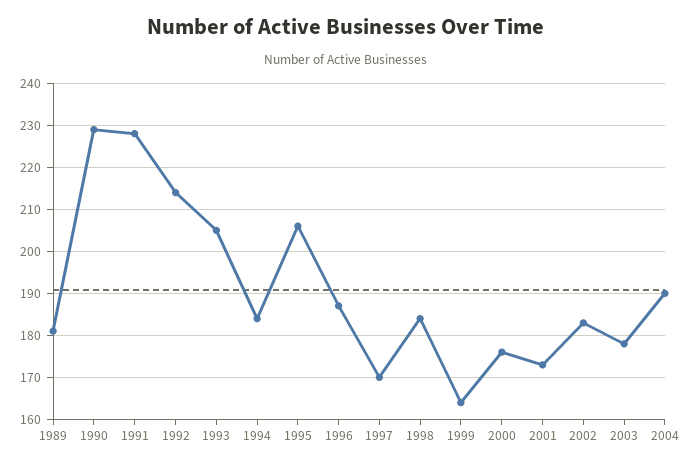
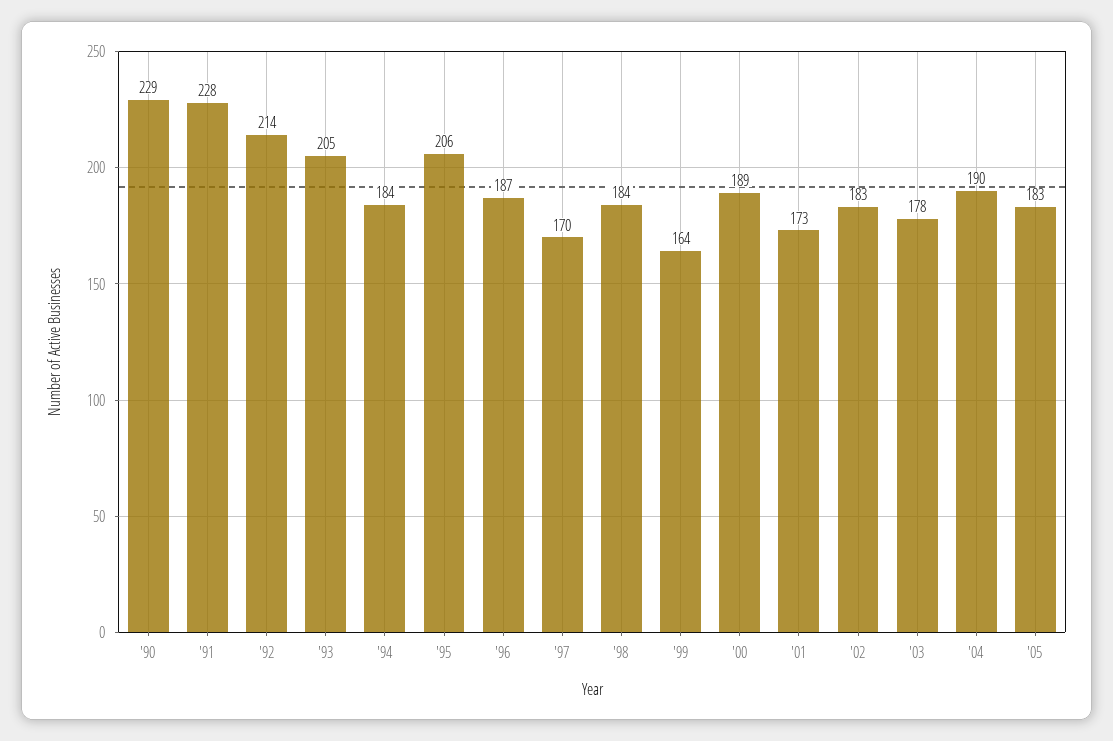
1989: 180 -> none
2000: 175 -> 189
'05: none -> 183

